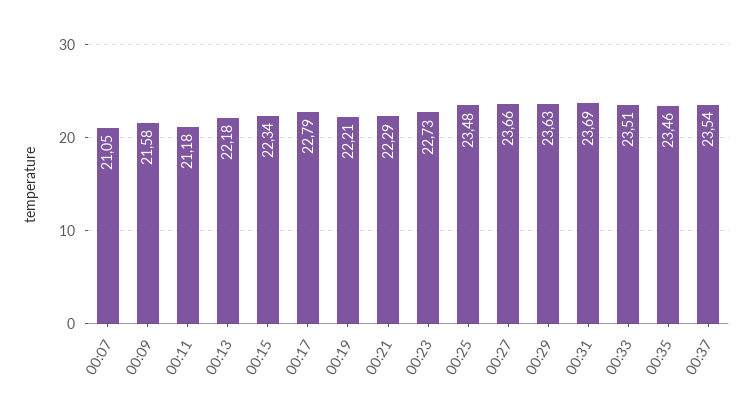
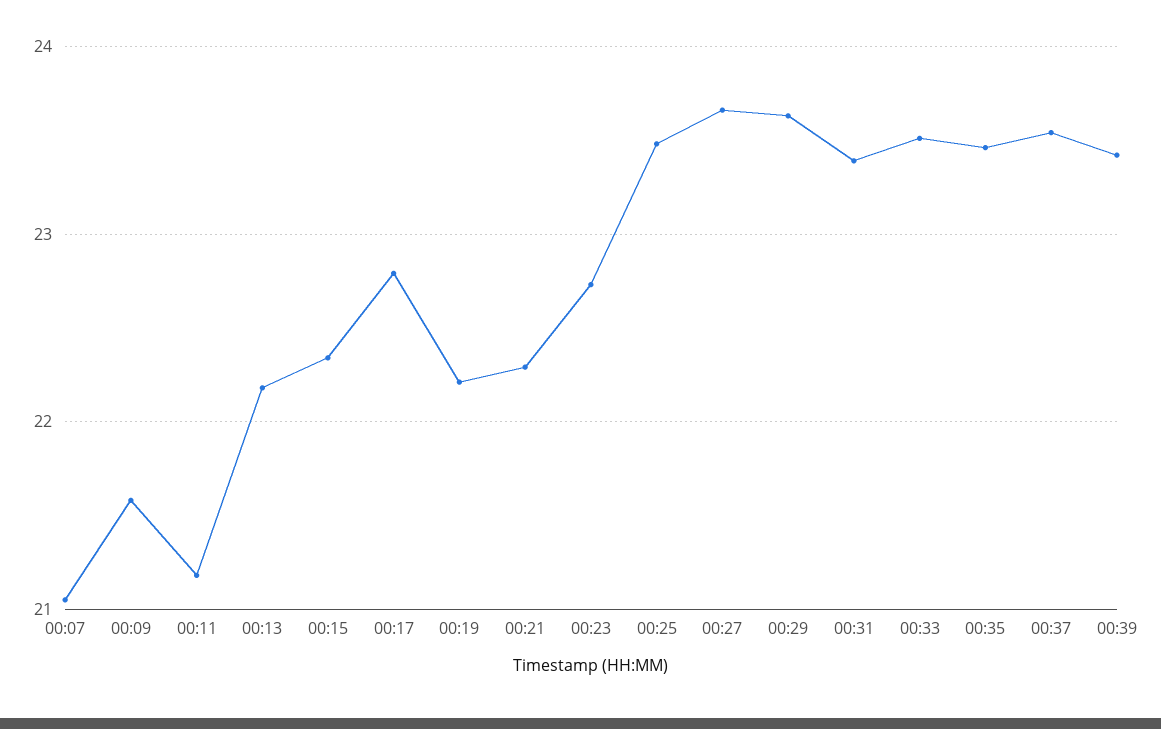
00:31: 23.69 -> 23.4
00:39: none -> 23.4

